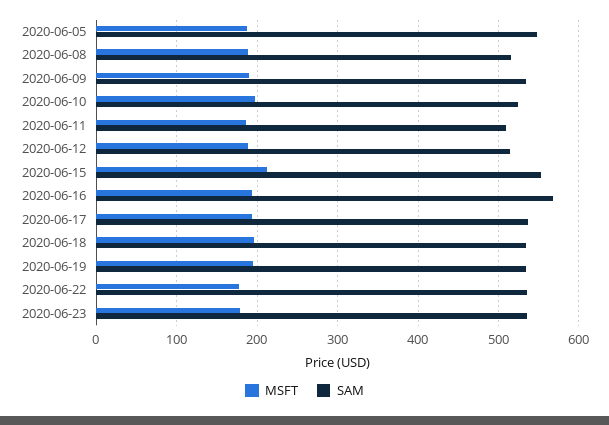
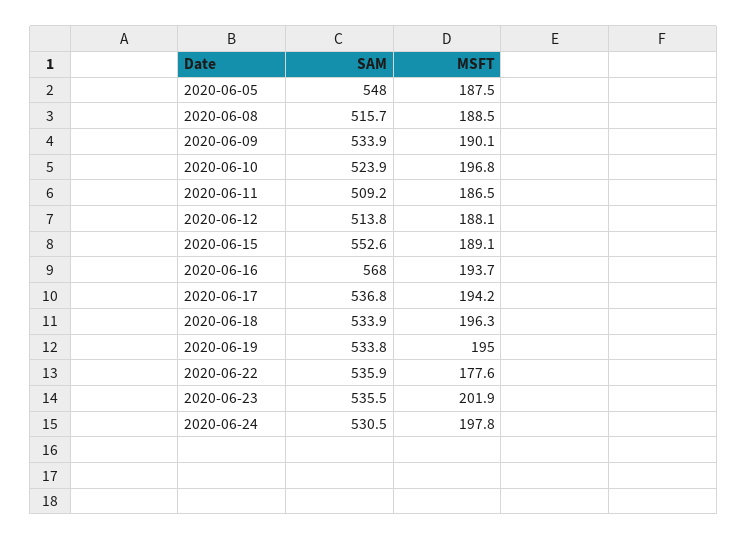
MSFT, 2020-06-15: 210 -> 189.1
MSFT, 2020-06-23: 180 -> 201.9
SAM, 2020-06-24: none -> 530.5
MSFT, 2020-06-24: none -> 197.8

